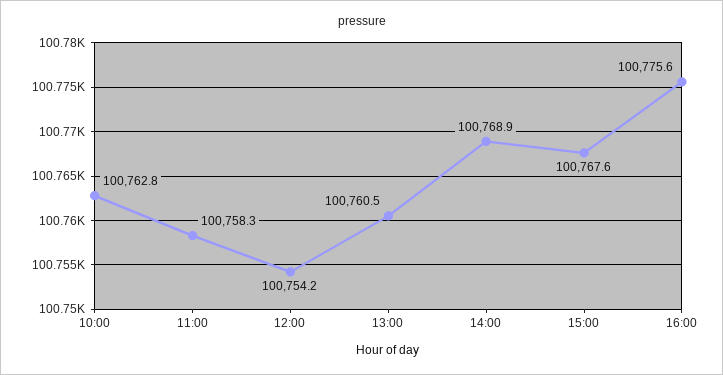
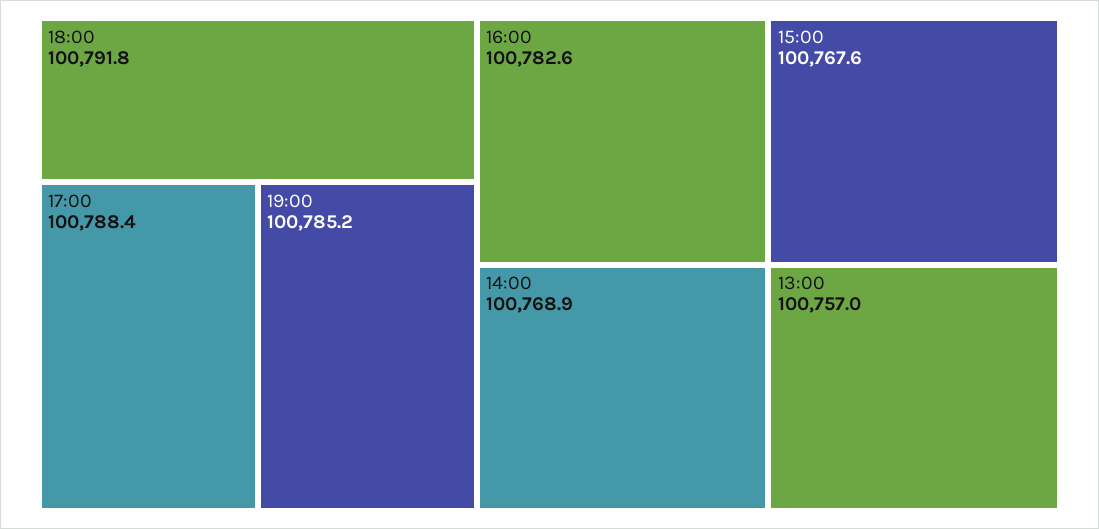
10:00: 100762.8 -> none
11:00: 100758.3 -> none
12:00: 100754.2 -> none
13:00: 100760.5 -> 100757
16:00: 100775.6 -> 100782.6
18:00: none -> 100791.8
17:00: none -> 100788.4
19:00: none -> 100785.2

